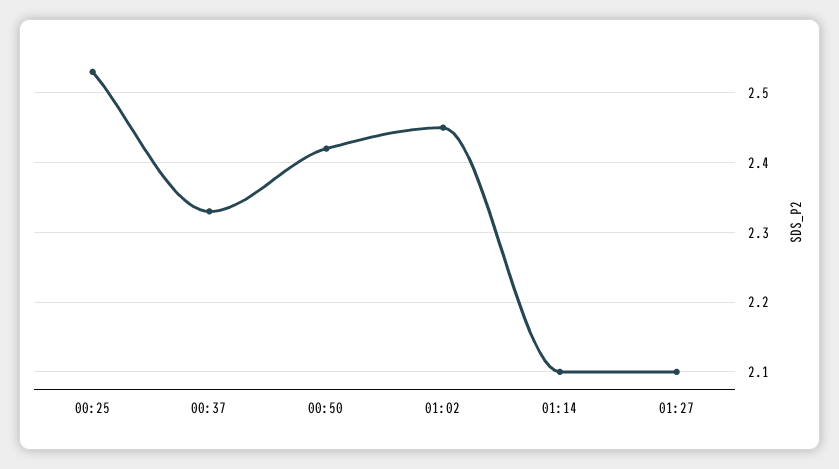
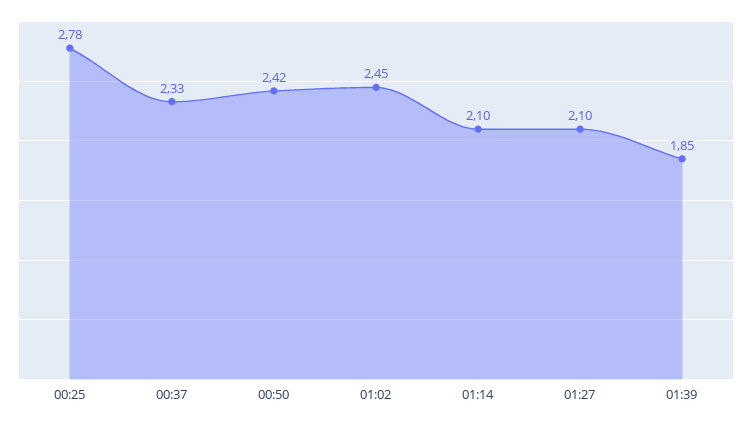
00:25: 2.53 -> 2.78
01:39: none -> 1.85

